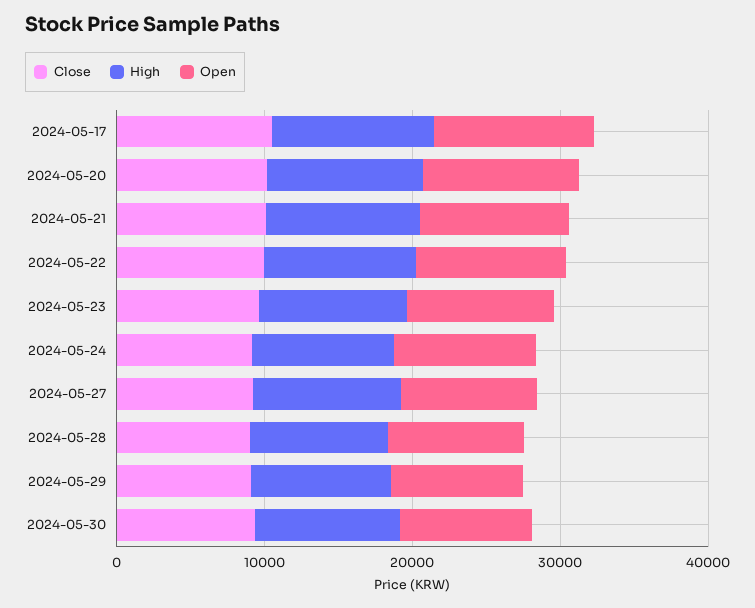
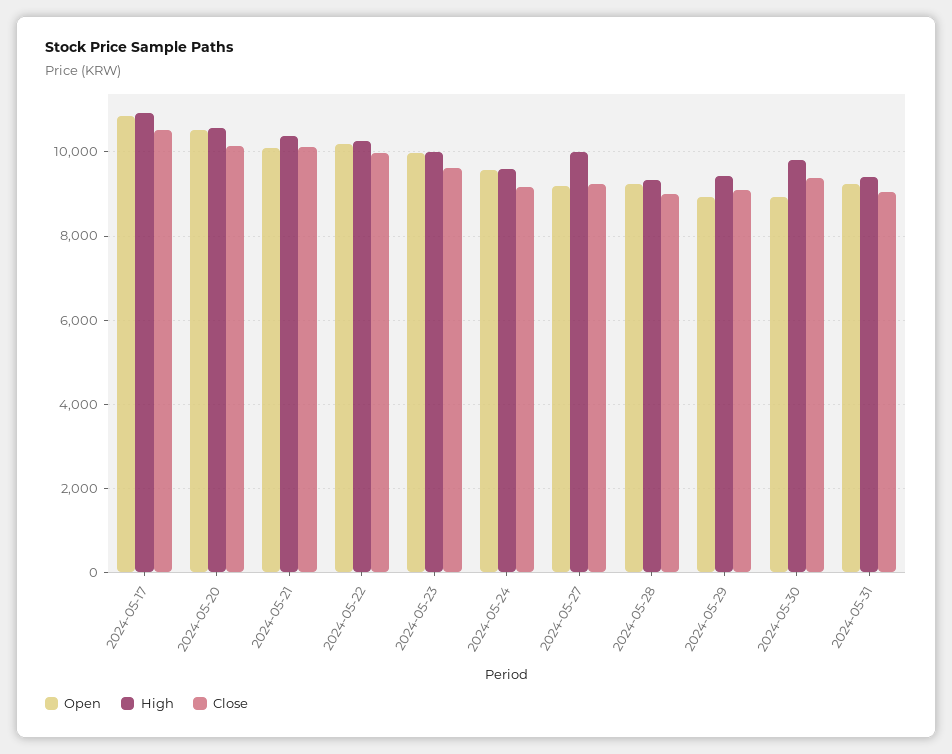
Open, 2024-05-31: none -> 9200
High, 2024-05-31: none -> 9400
Close, 2024-05-31: none -> 9000

